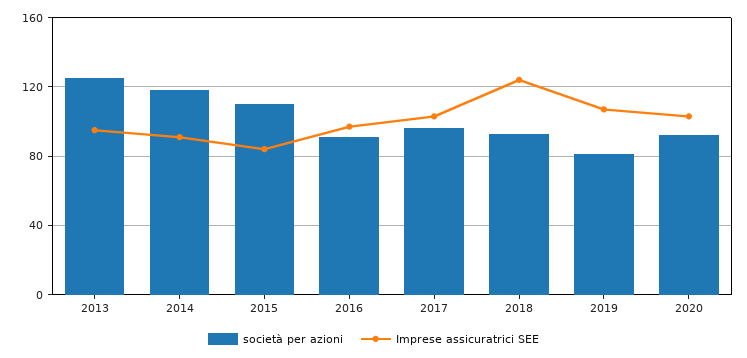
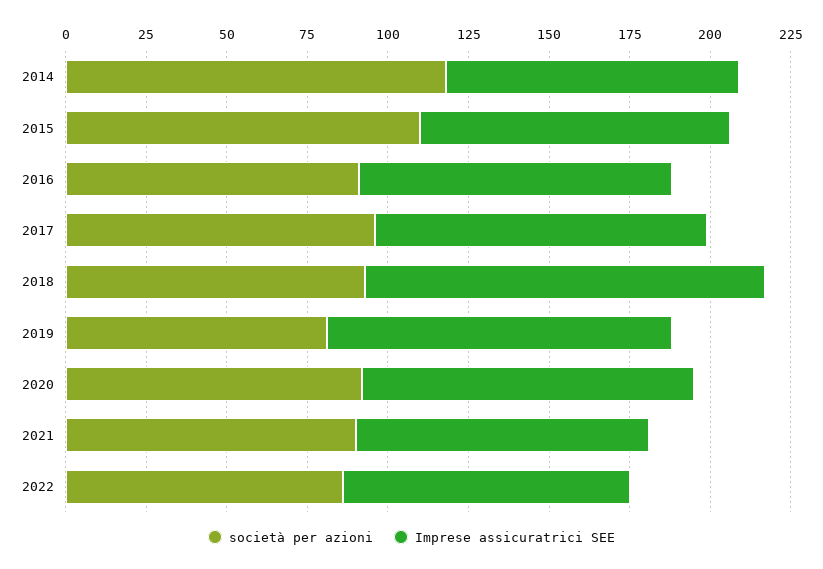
società per azioni, 2013: 125 -> none
Imprese assicuratrici SEE, 2013: 95 -> none
Imprese assicuratrici SEE, 2015: 85 -> 95
società per azioni, 2021: none -> 90
Imprese assicuratrici SEE, 2021: none -> 90
società per azioni, 2022: none -> 85
Imprese assicuratrici SEE, 2022: none -> 90

